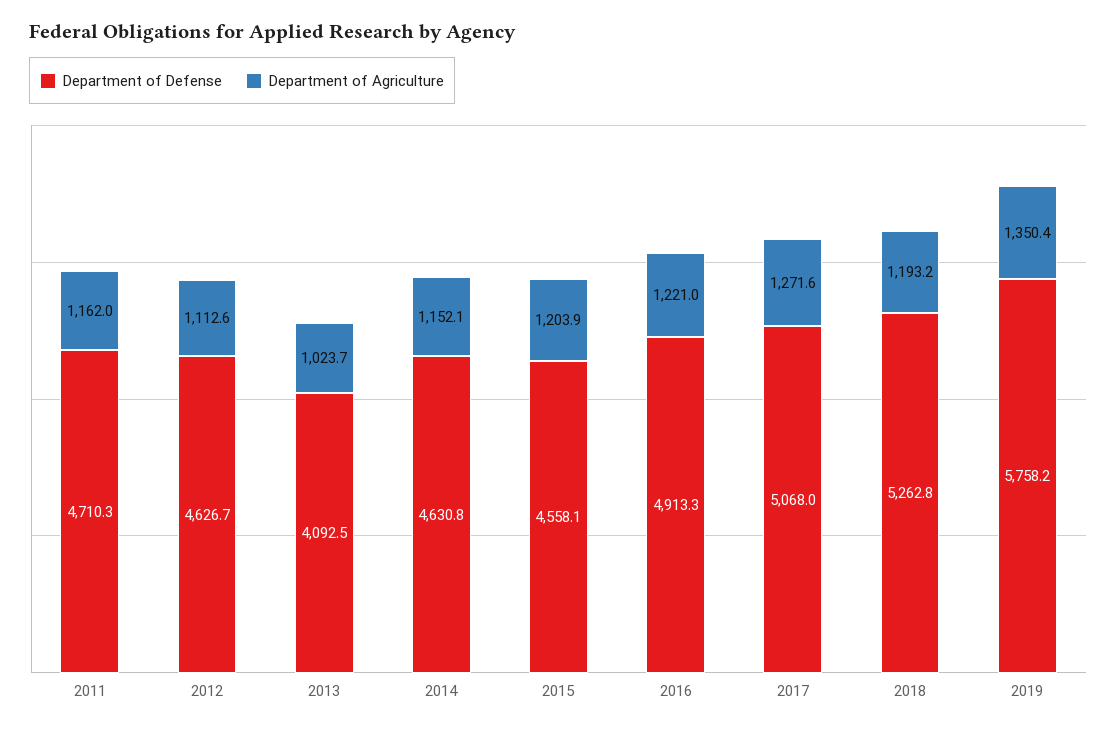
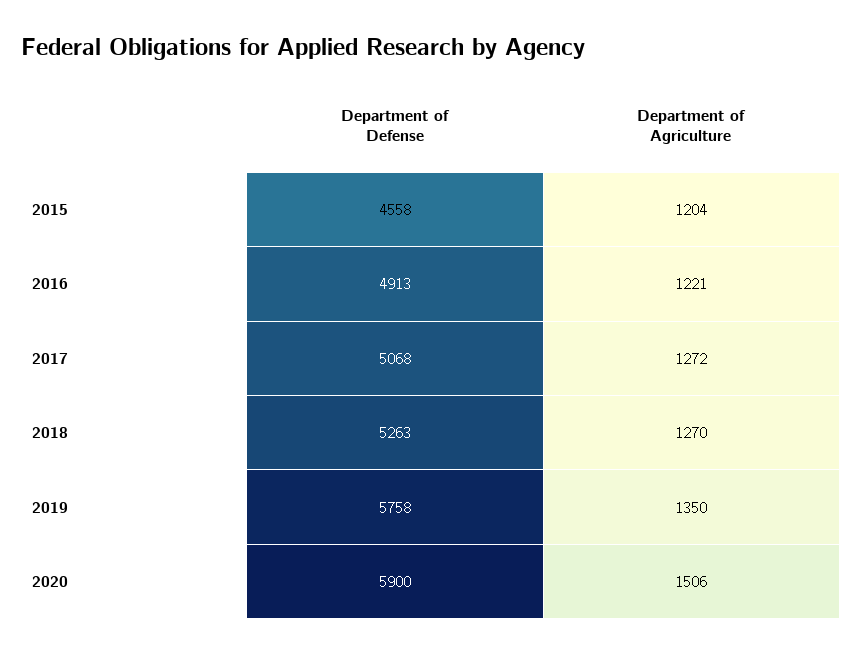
Department of Defense, 2011: 4710.3 -> none
Department of Agriculture, 2011: 1162 -> none
Department of Defense, 2012: 4626.7 -> none
Department of Agriculture, 2012: 1112.6 -> none
Department of Defense, 2013: 4092.5 -> none
Department of Agriculture, 2013: 1023.7 -> none
Department of Defense, 2014: 4630.8 -> none
Department of Agriculture, 2014: 1152.1 -> none
Department of Agriculture, 2018: 1193.2 -> 1270
Department of Defense, 2020: none -> 5900
Department of Agriculture, 2020: none -> 1506

